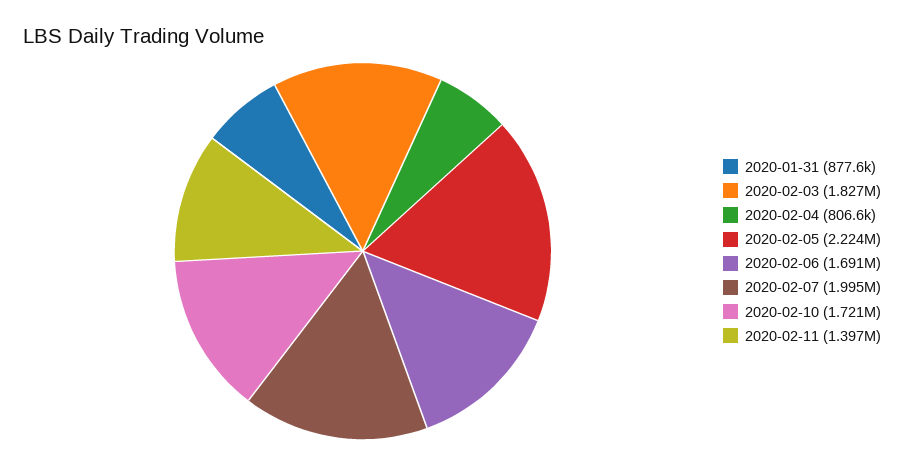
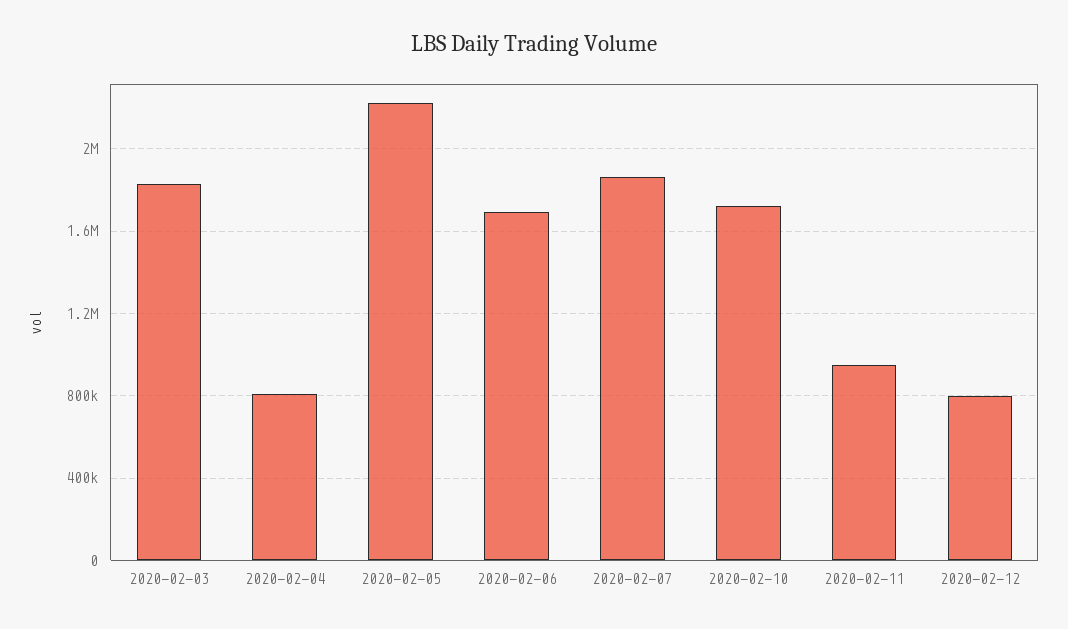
2020-01-31: 877600 -> none
2020-02-07: 1995000 -> 1850000
2020-02-11: 1397000 -> 950000
2020-02-12: none -> 800000

